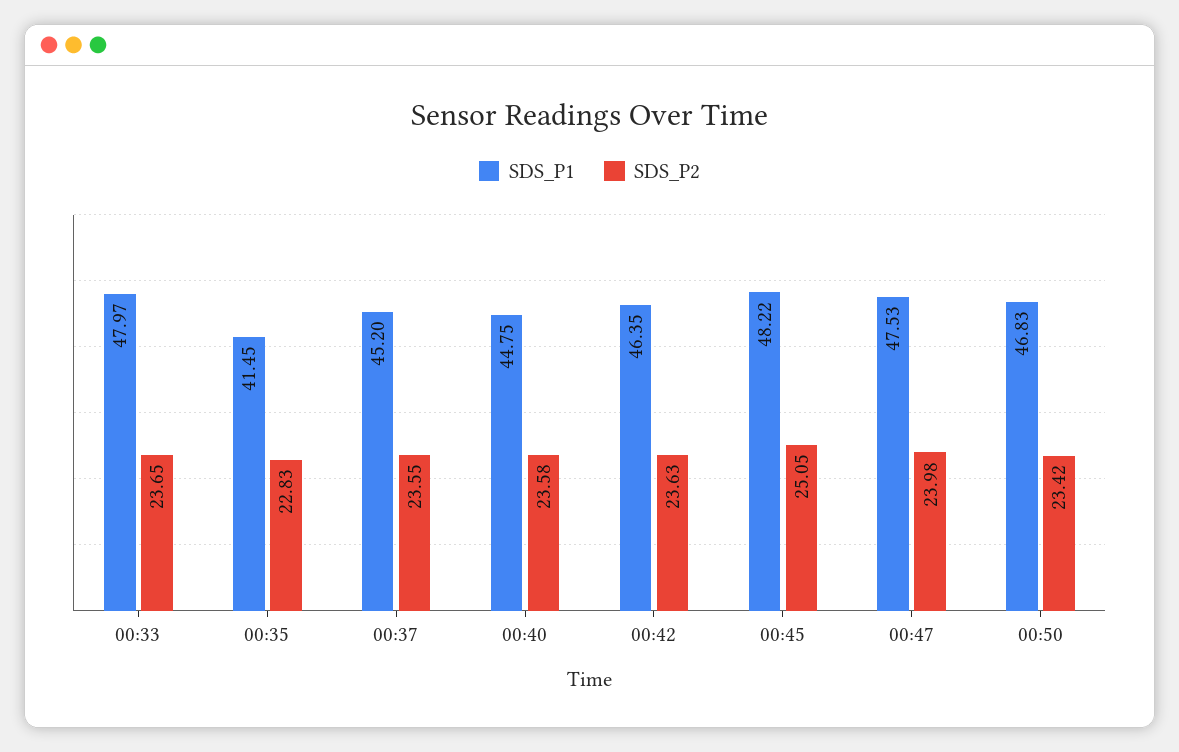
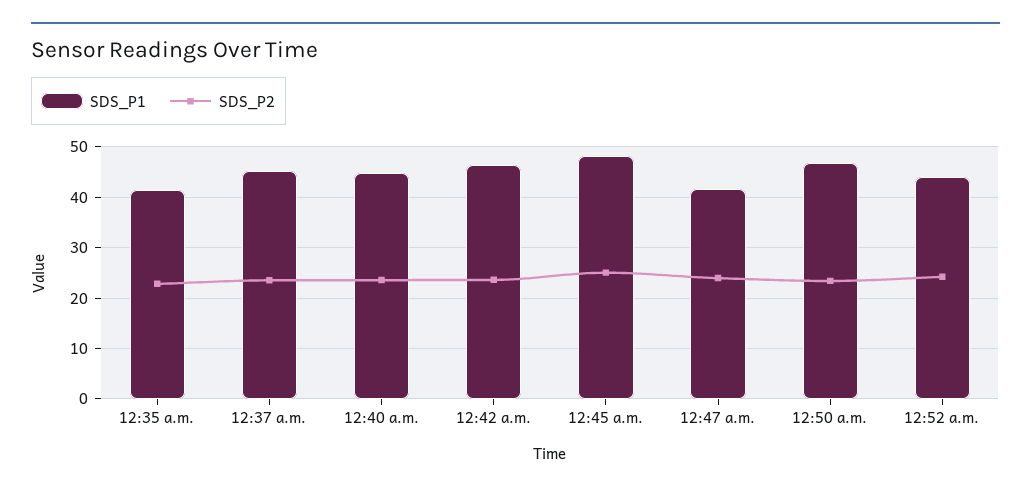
SDS_P1, 00:33: 47.97 -> none
SDS_P2, 00:33: 23.65 -> none
SDS_P1, 00:47: 47.53 -> 42
SDS_P1, 12:52 a.m.: none -> 44
SDS_P2, 12:52 a.m.: none -> 24

